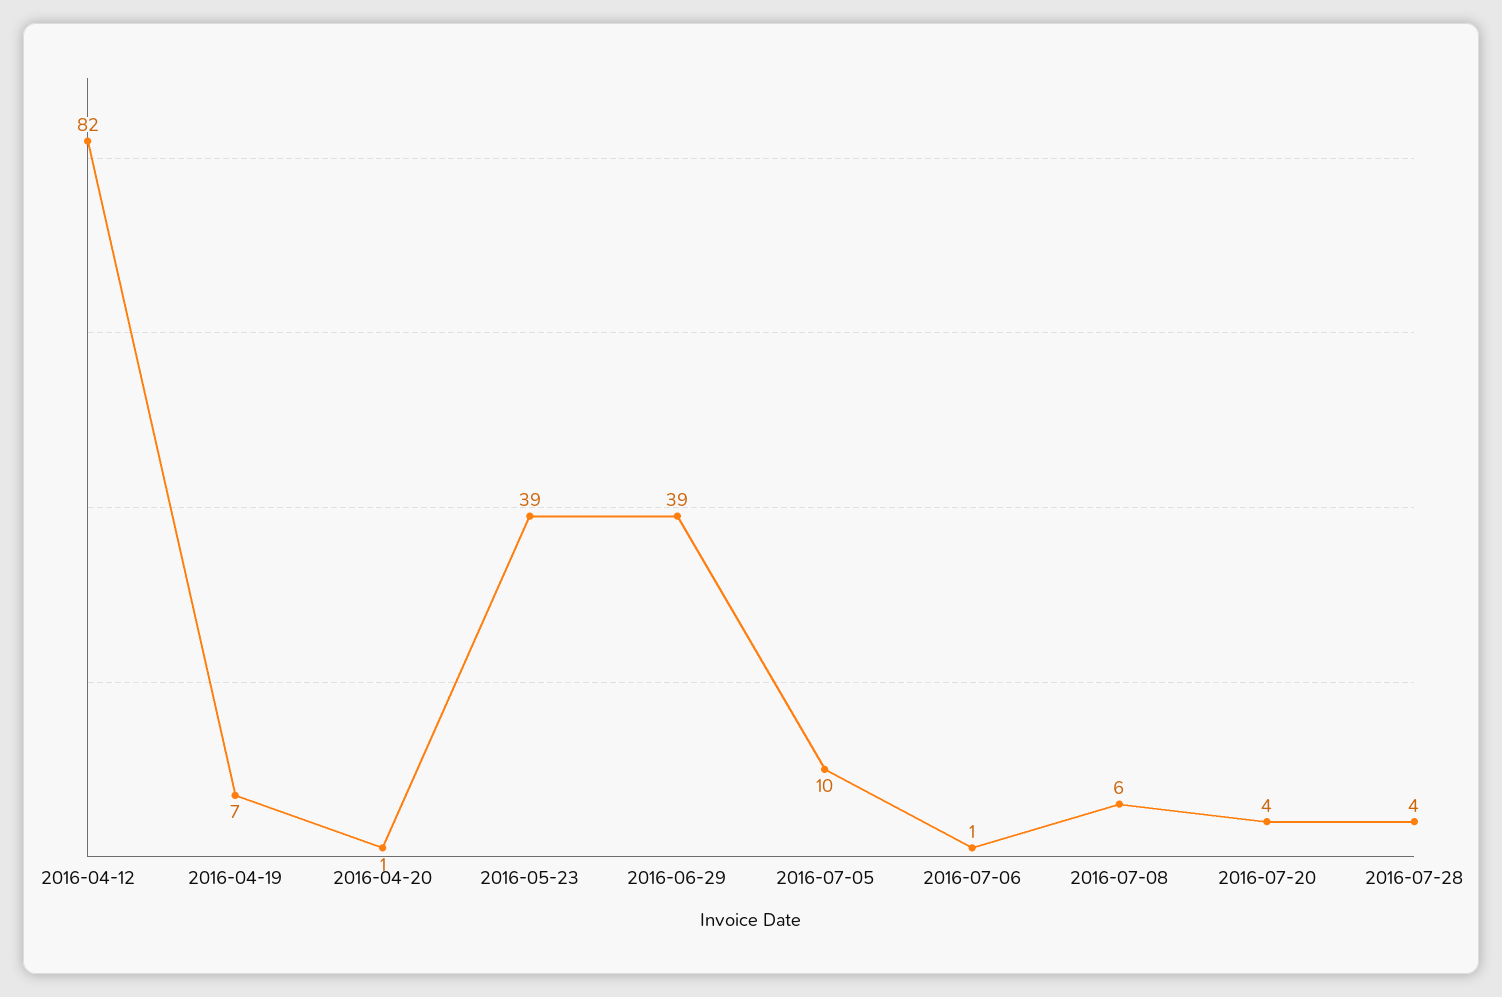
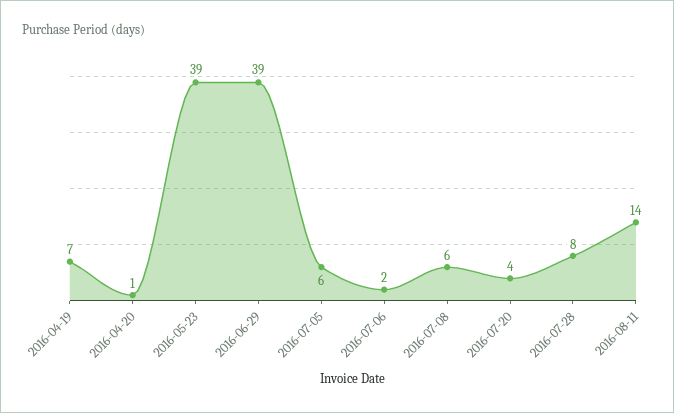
2016-04-12: 82 -> none
2016-07-05: 10 -> 6
2016-07-06: 1 -> 2
2016-07-28: 4 -> 8
2016-08-11: none -> 14

